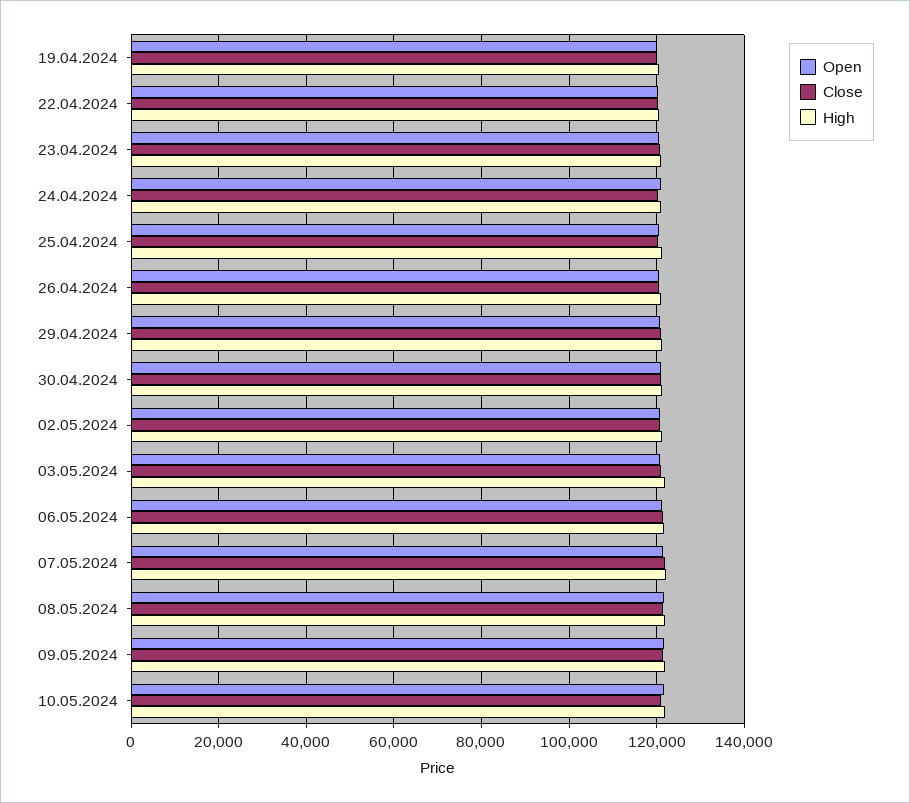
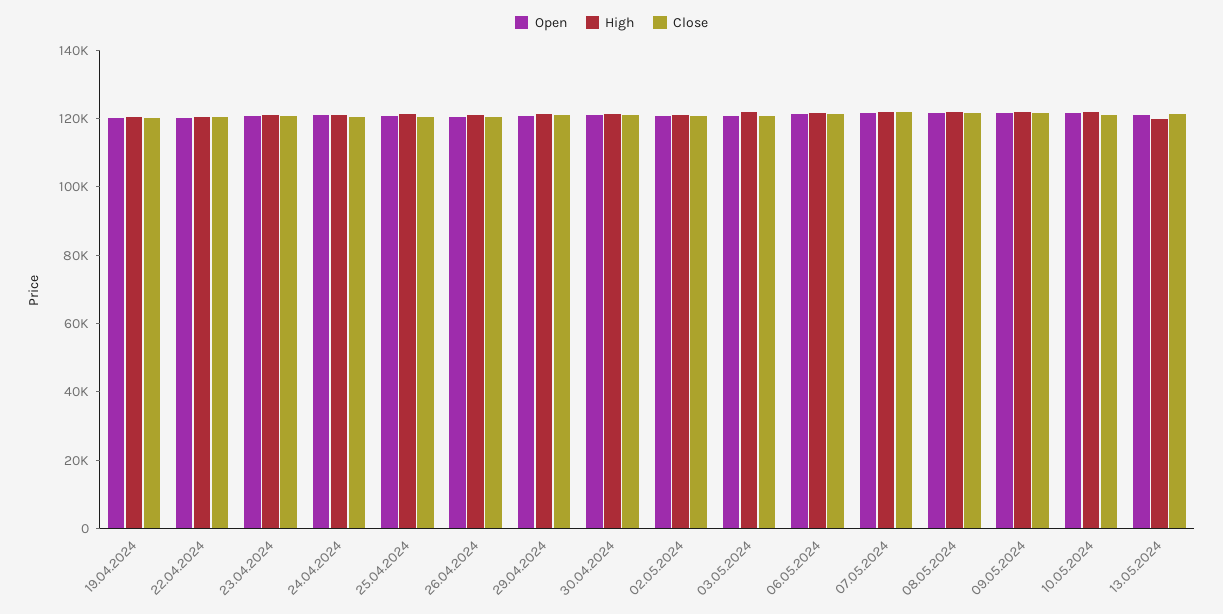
Open, 13.05.2024: none -> 120000
High, 13.05.2024: none -> 120000
Close, 13.05.2024: none -> 120000

